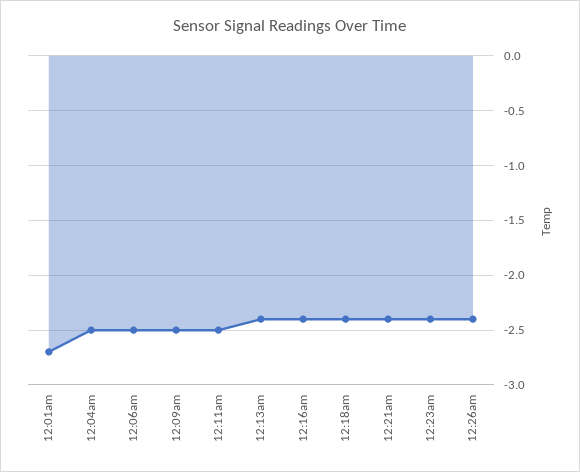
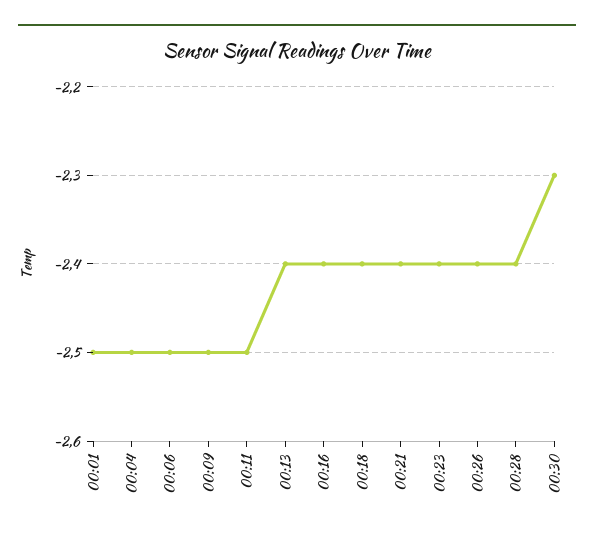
12:01am: -2.7 -> -2.5
00:28: none -> -2.4
00:30: none -> -2.3

